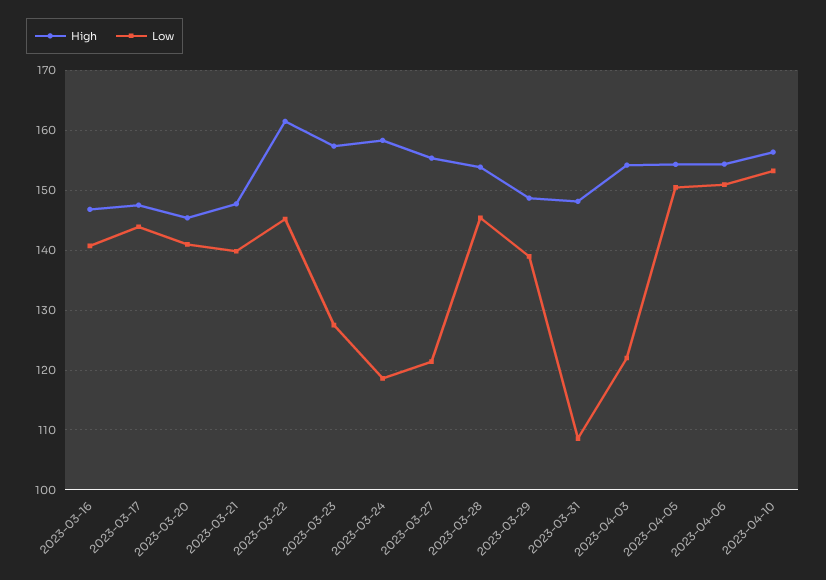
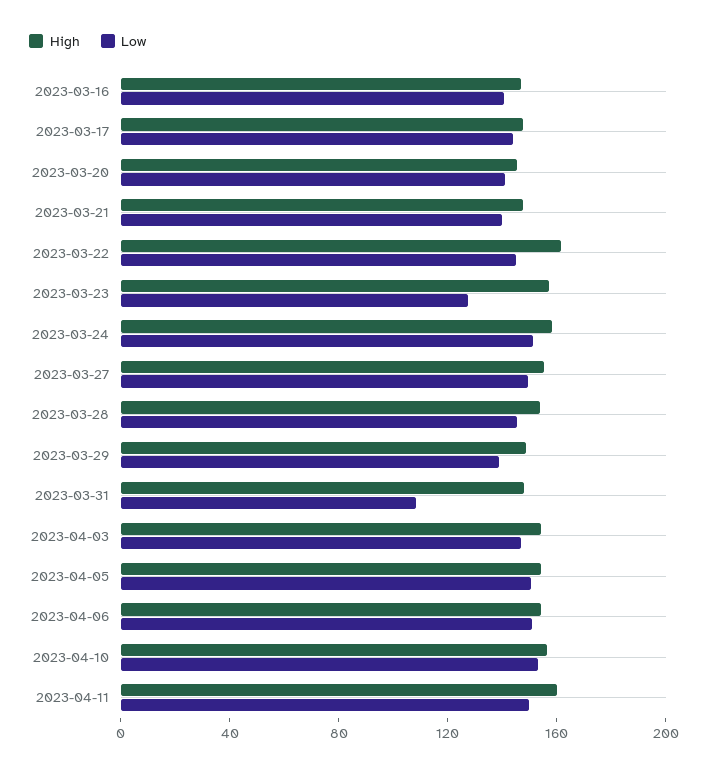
Low, 2023-03-24: 118 -> 150
Low, 2023-03-27: 122 -> 150
Low, 2023-04-03: 122 -> 150
High, 2023-04-11: none -> 160
Low, 2023-04-11: none -> 150

